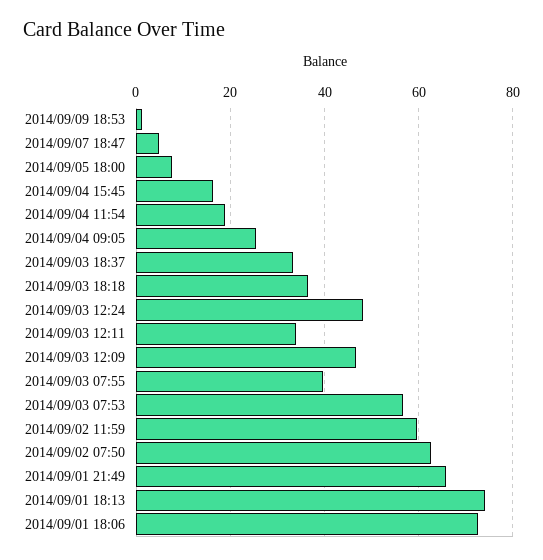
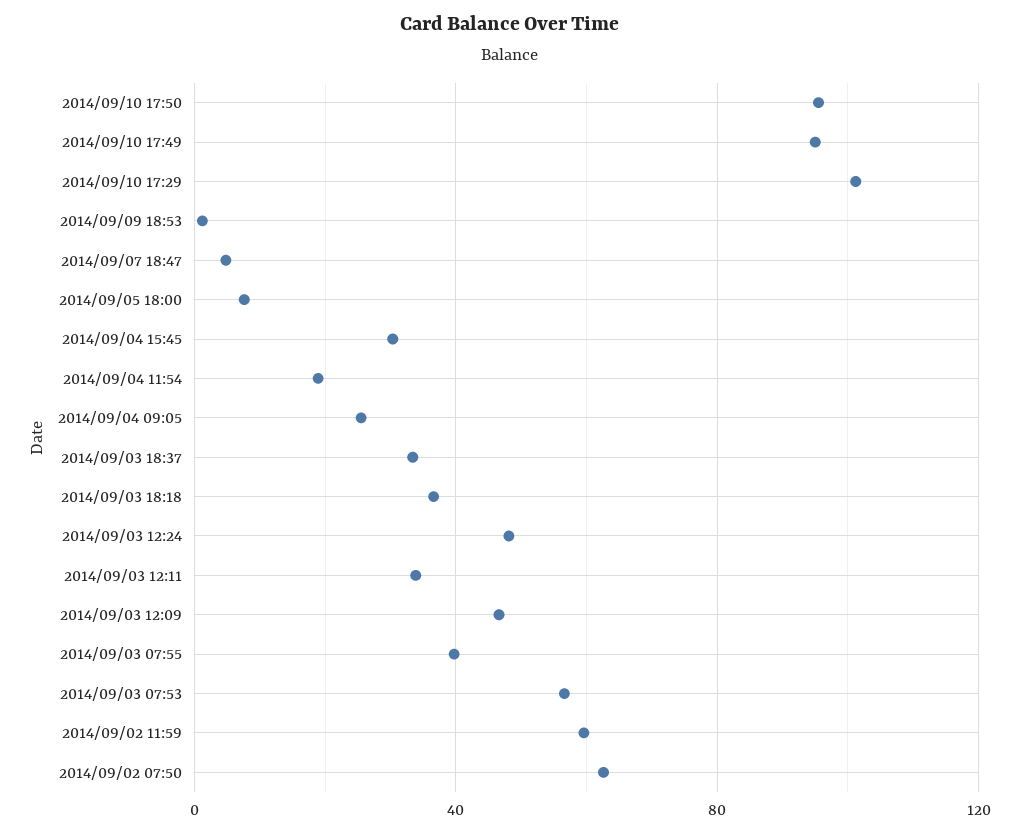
2014/09/04 15:45: 16 -> 30
2014/09/01 21:49: 66 -> none
2014/09/01 18:13: 74 -> none
2014/09/01 18:06: 72 -> none
2014/09/10 17:50: none -> 95
2014/09/10 17:49: none -> 95
2014/09/10 17:29: none -> 100

